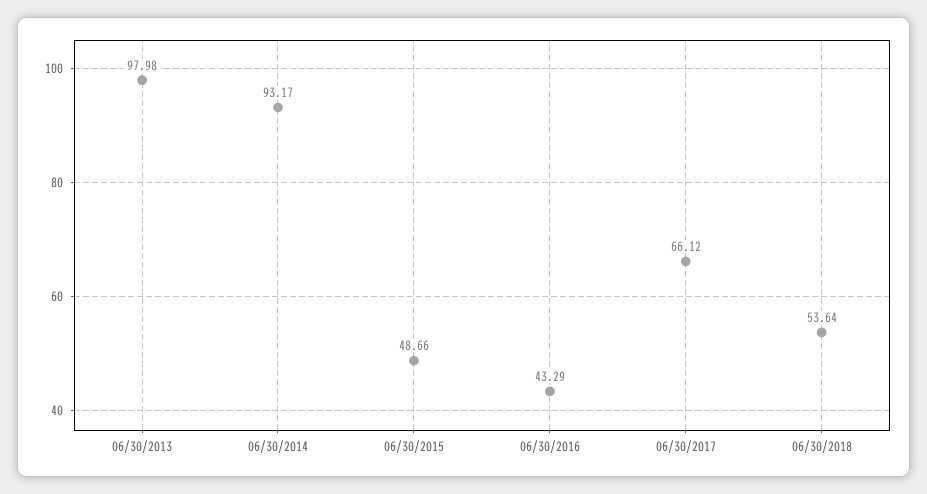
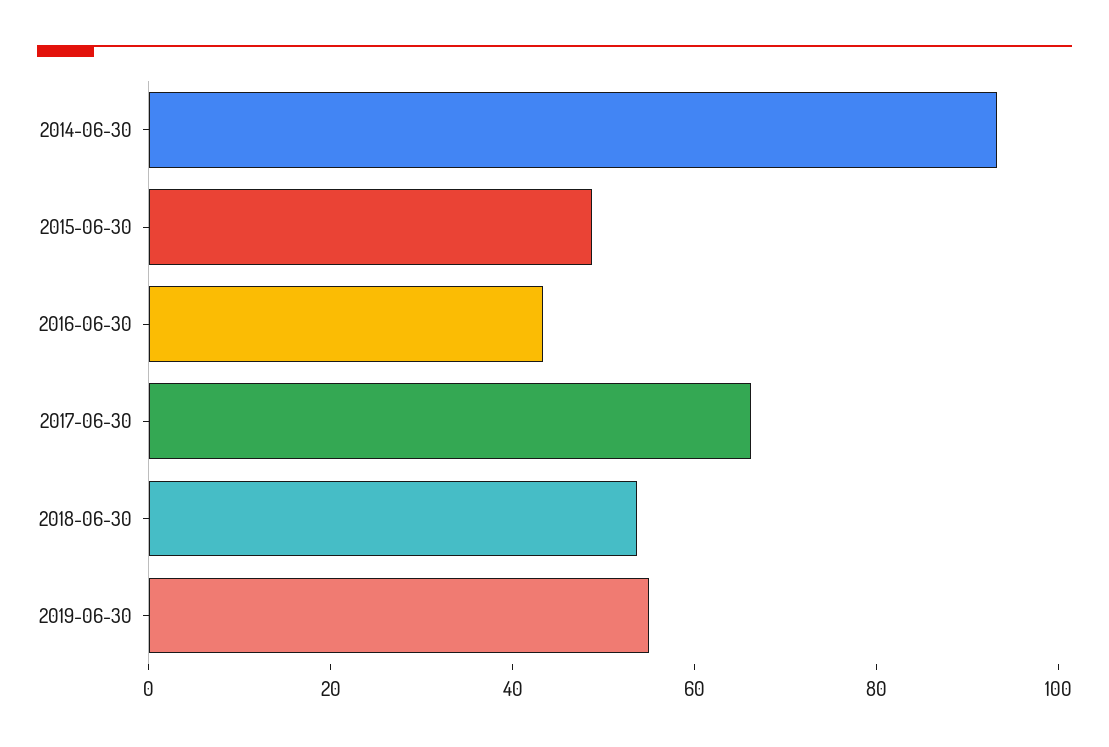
06/30/2013: 97.98 -> none
2019-06-30: none -> 55

